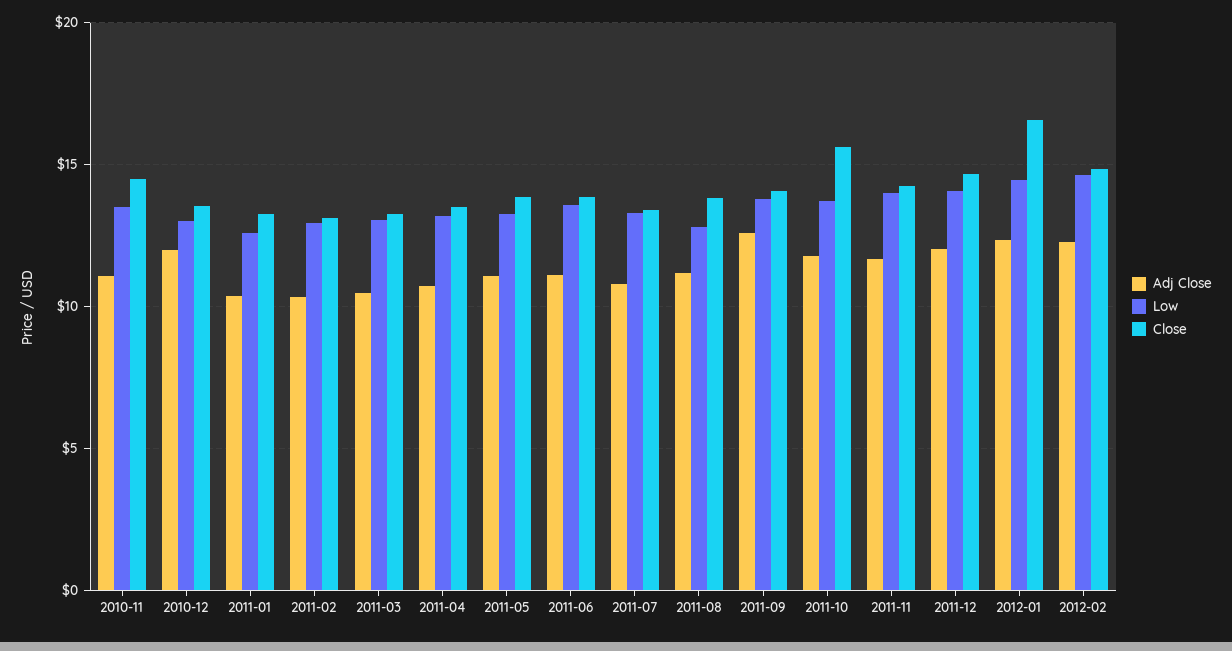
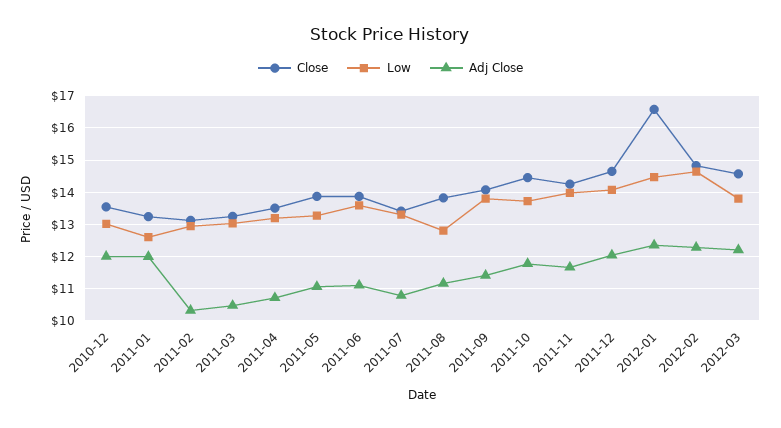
Adj Close, 2010-11: 11 -> none
Low, 2010-11: 13.5 -> none
Close, 2010-11: 14.5 -> none
Adj Close, 2011-01: 10.5 -> 12
Adj Close, 2011-09: 12.5 -> 11.4
Close, 2011-10: 15.5 -> 14.4
Close, 2012-03: none -> 14.6
Low, 2012-03: none -> 13.8
Adj Close, 2012-03: none -> 12.2

